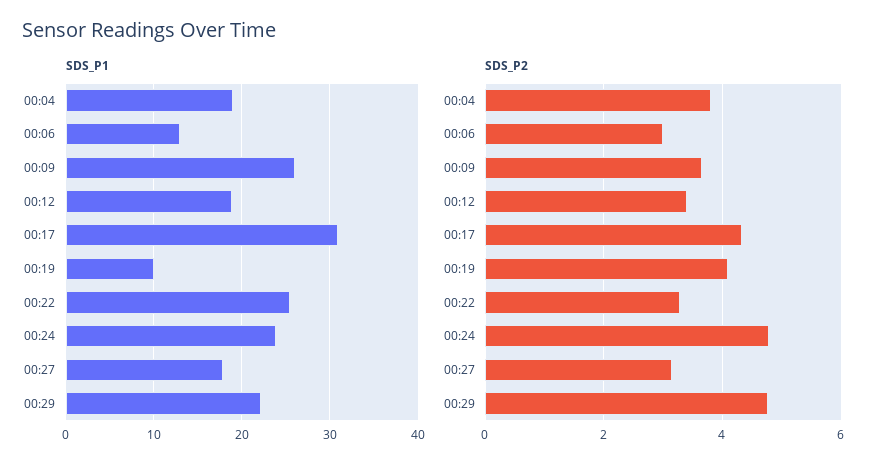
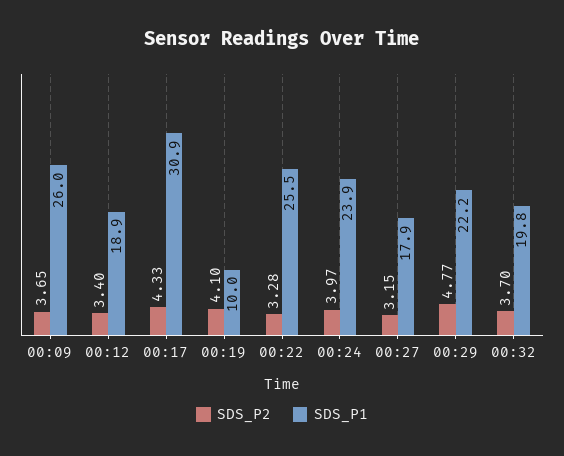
SDS_P1, 00:04: 19 -> none
SDS_P1, 00:06: 13 -> none
SDS_P2, 00:04: 3.8 -> none
SDS_P2, 00:06: 3 -> none
SDS_P2, 00:24: 4.8 -> 3.97
SDS_P2, 00:32: none -> 3.7
SDS_P1, 00:32: none -> 19.8

